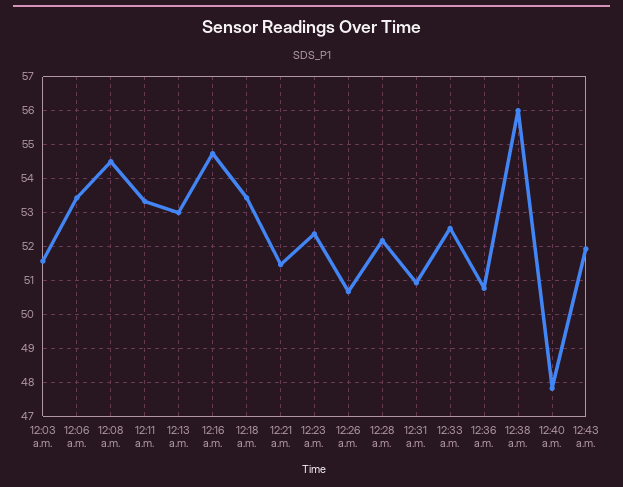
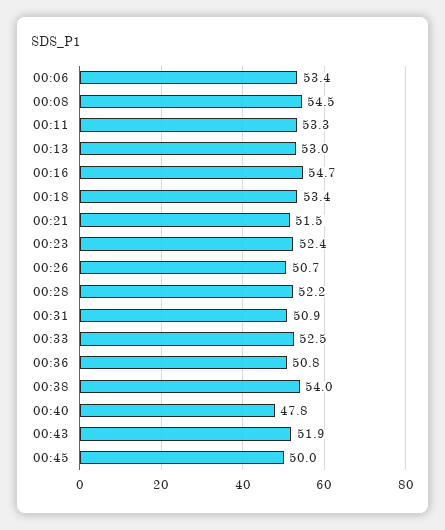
12:03 a.m.: 51.6 -> none
12:38 a.m.: 56 -> 54
00:45: none -> 50

